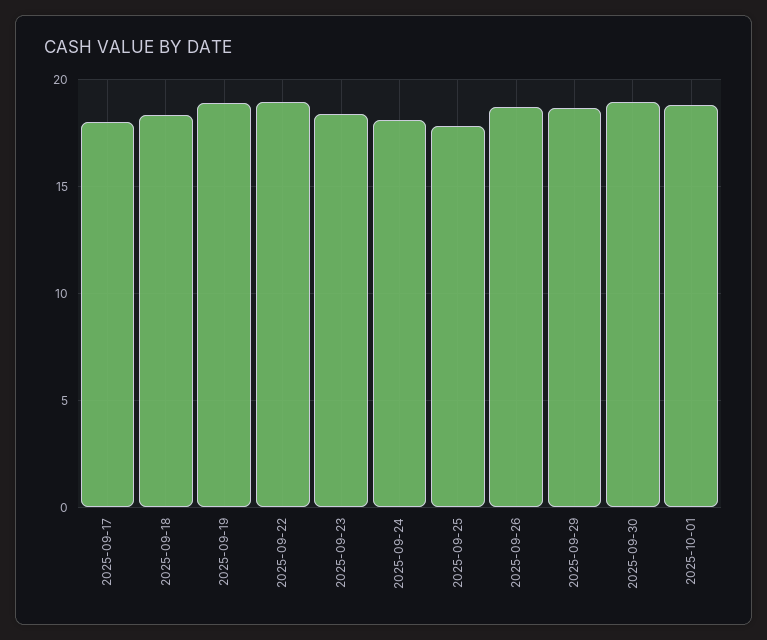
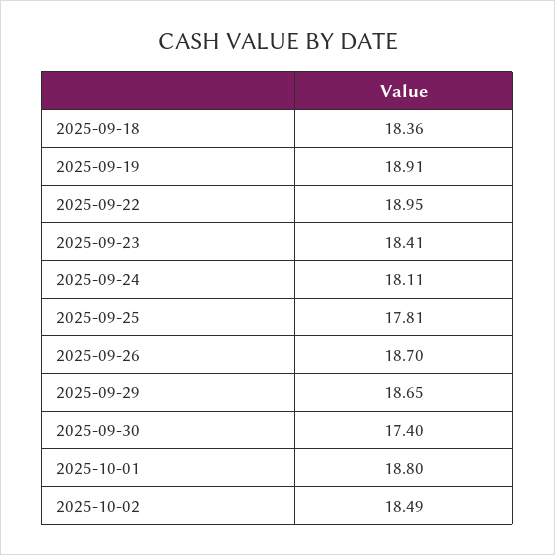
2025-09-17: 18 -> none
2025-09-30: 19 -> 17.4
2025-10-02: none -> 18.49

